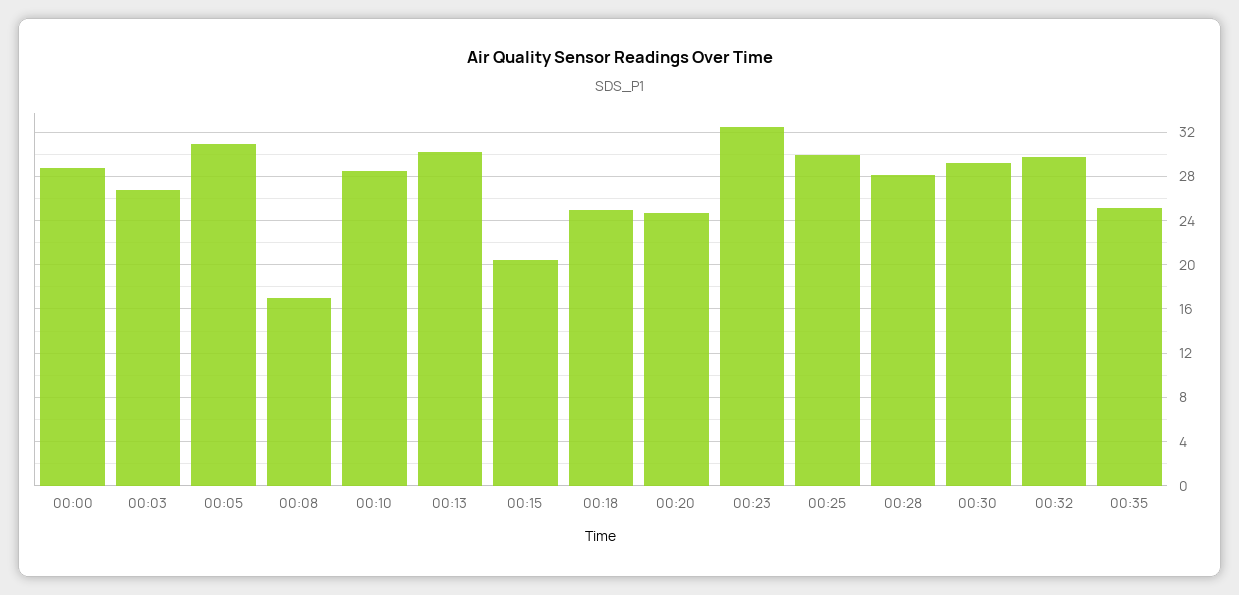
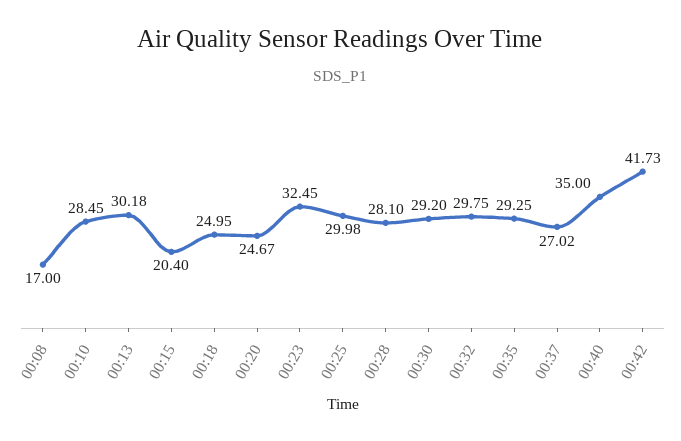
00:00: 29 -> none
00:03: 27 -> none
00:05: 31 -> none
00:35: 25 -> 29.25
00:37: none -> 27.02
00:40: none -> 35
00:42: none -> 41.73

